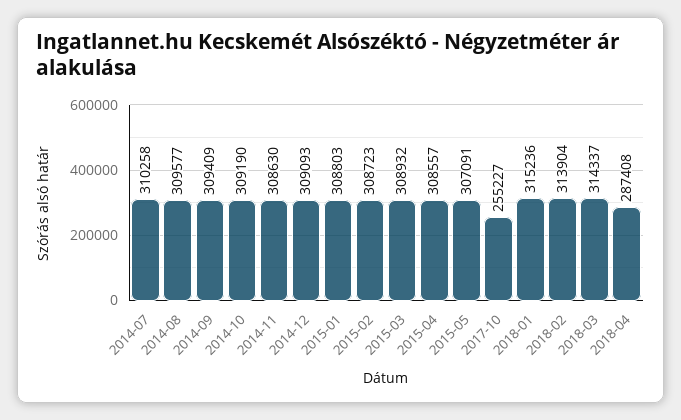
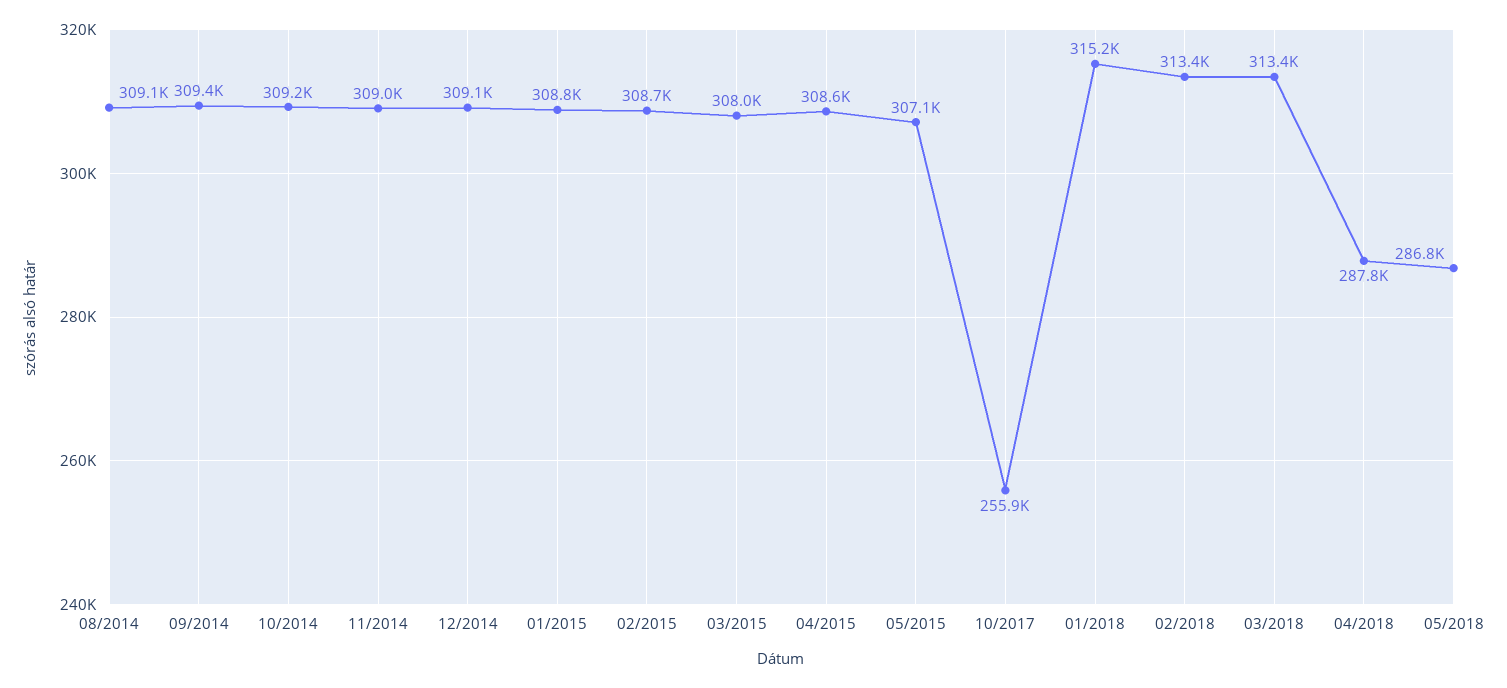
2014-07: 310258 -> none
2014-08: 309577 -> 309100
2014-11: 308630 -> 309000
2015-03: 308932 -> 308000
2017-10: 255227 -> 255900
2018-02: 313904 -> 313400
2018-03: 314337 -> 313400
2018-04: 287408 -> 287800
05/2018: none -> 286800

